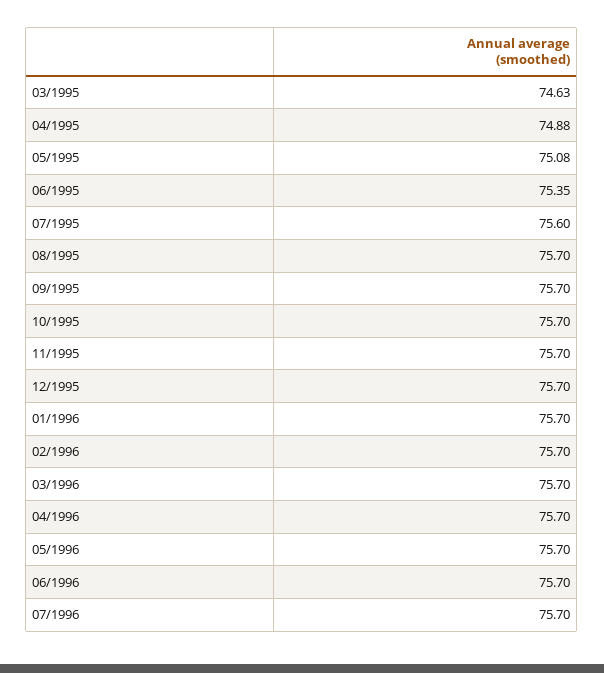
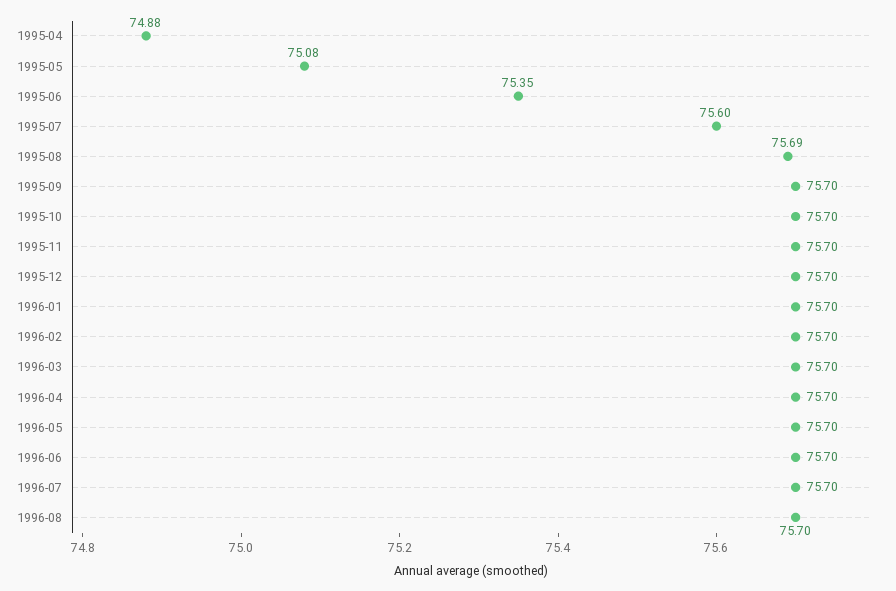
03/1995: 74.63 -> none
08/1995: 75.7 -> 75.69
1996-08: none -> 75.7

